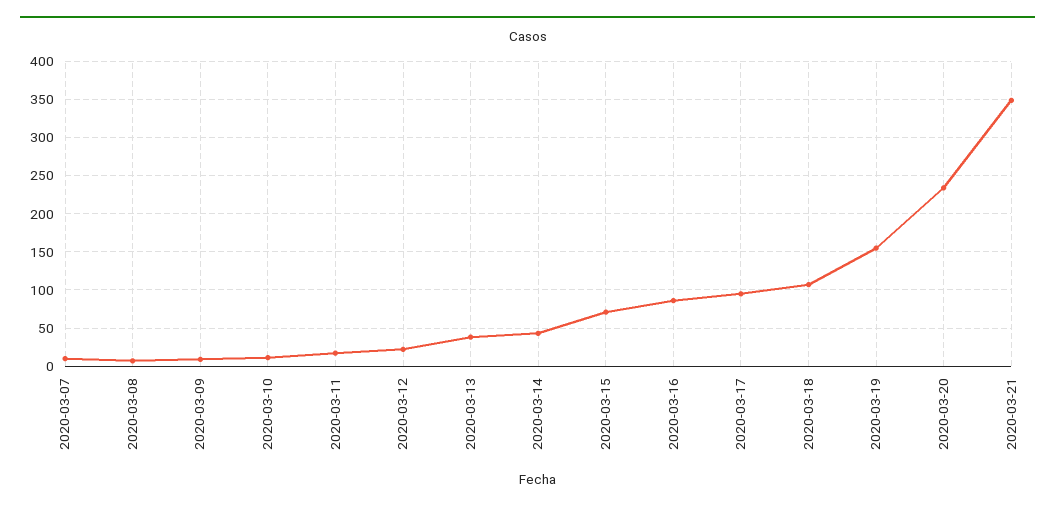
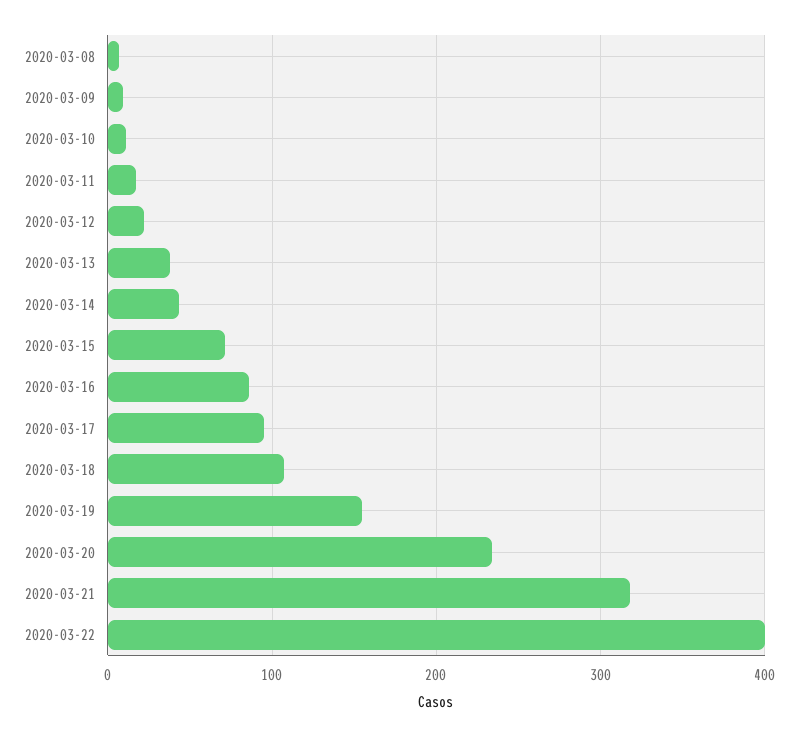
2020-03-07: 10 -> none
2020-03-21: 350 -> 320
2020-03-22: none -> 400

